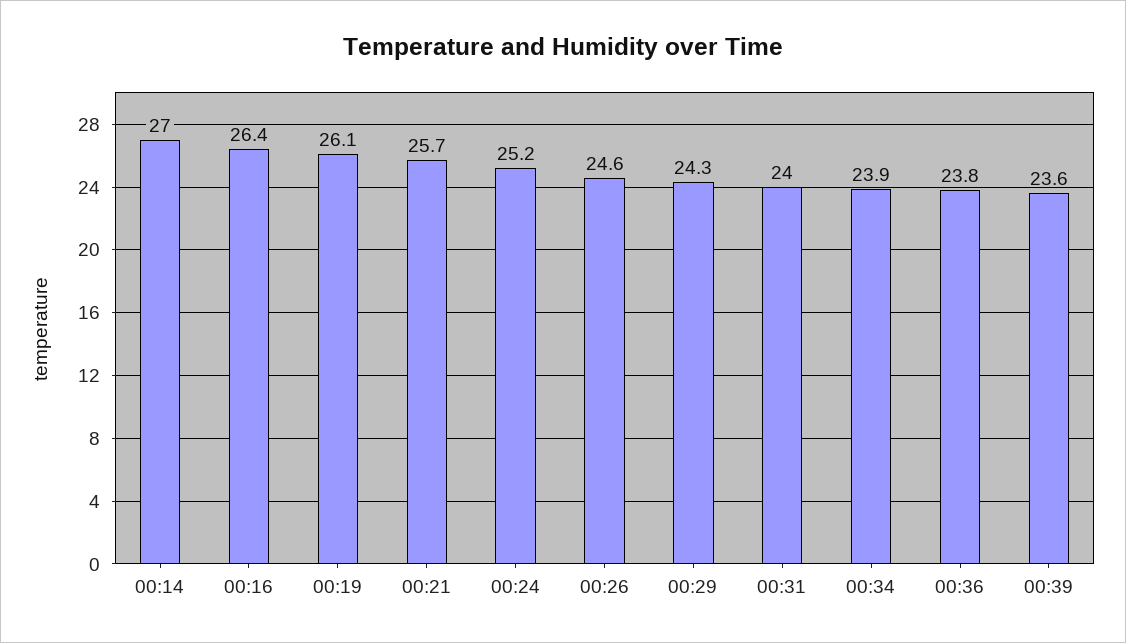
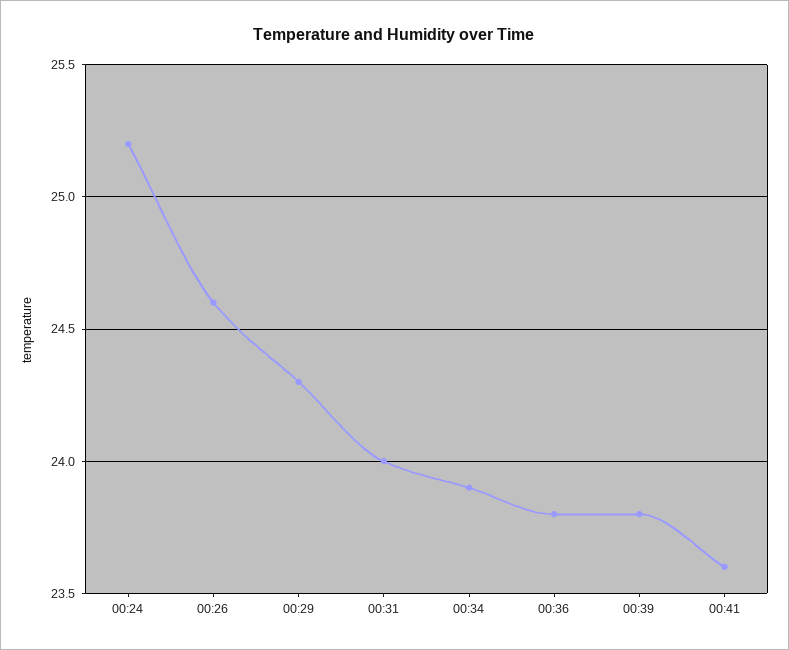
00:14: 27 -> none
00:16: 26.4 -> none
00:19: 26.1 -> none
00:21: 25.7 -> none
00:39: 23.6 -> 23.8
00:41: none -> 23.6

